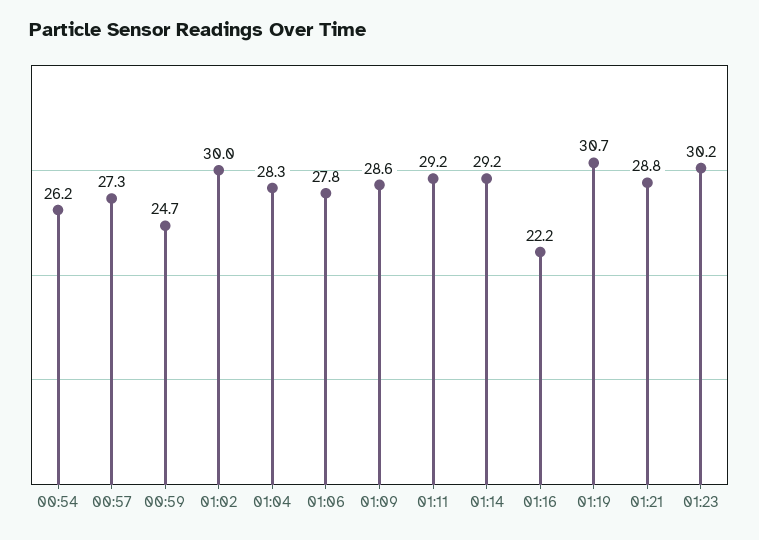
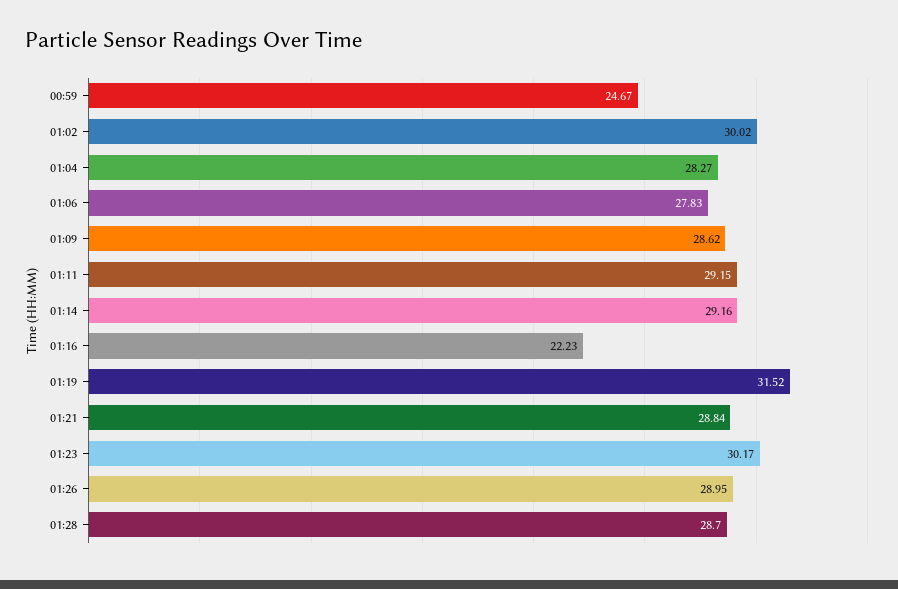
00:54: 26.2 -> none
00:57: 27.3 -> none
01:19: 30.7 -> 31.52
01:26: none -> 28.95
01:28: none -> 28.7

